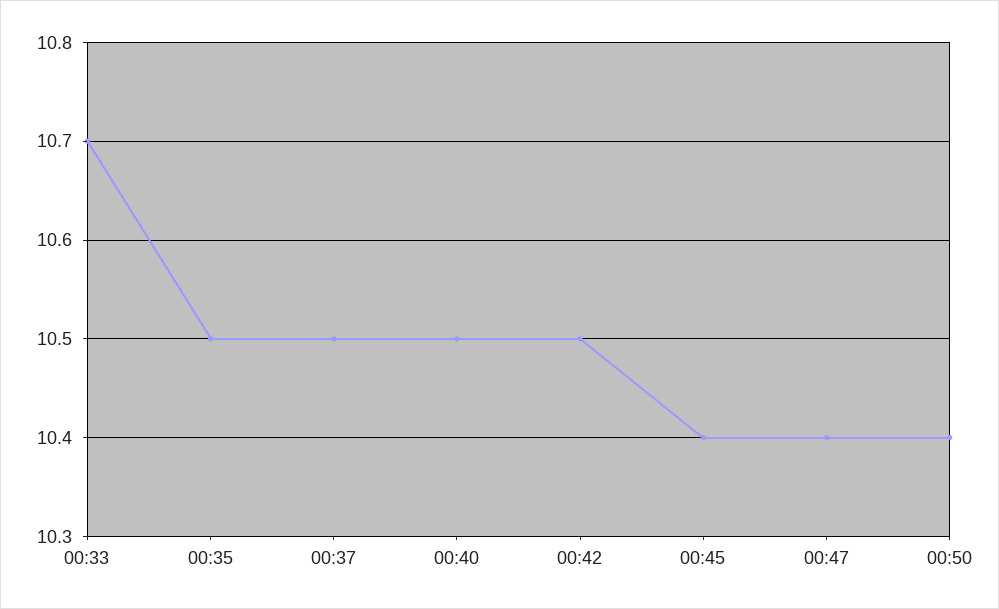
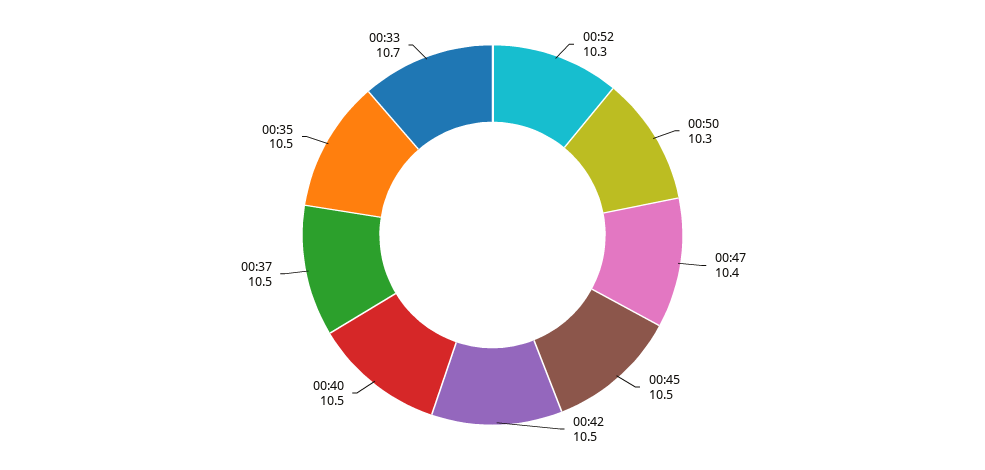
00:45: 10.4 -> 10.5
00:50: 10.4 -> 10.3
00:52: none -> 10.3

